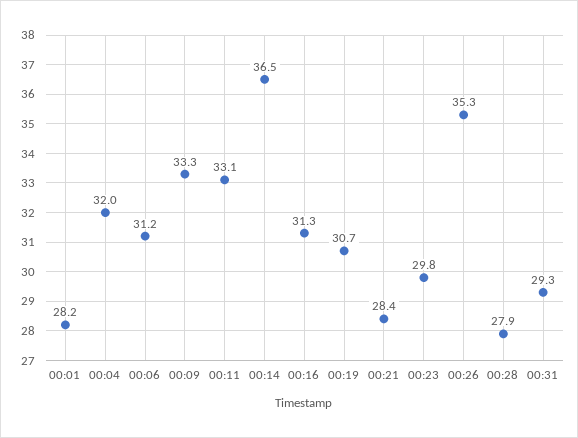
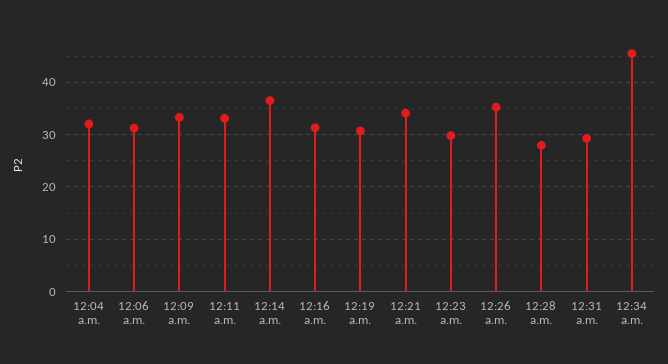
00:01: 28.2 -> none
00:21: 28.4 -> 34
12:34 a.m.: none -> 46

